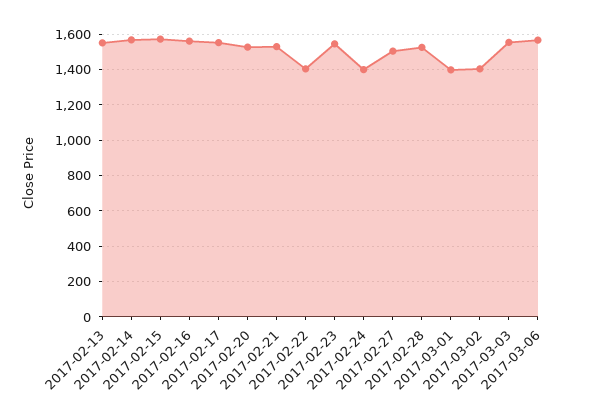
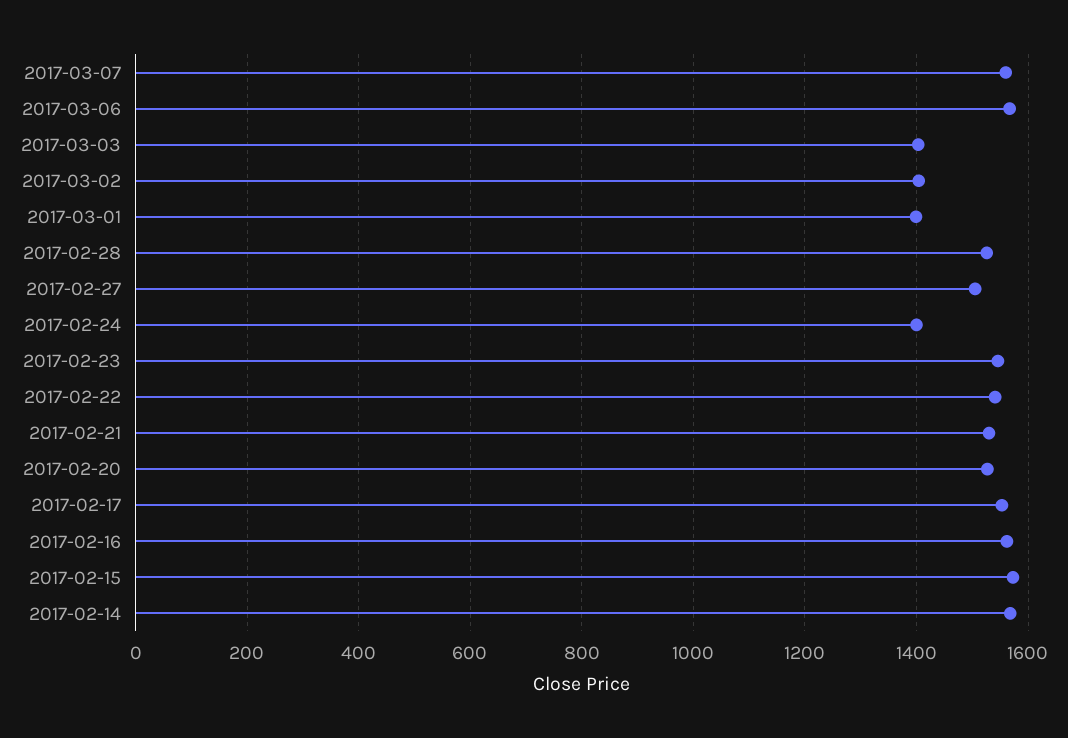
2017-02-13: 1550 -> none
2017-02-22: 1400 -> 1540
2017-03-03: 1550 -> 1400
2017-03-07: none -> 1560

